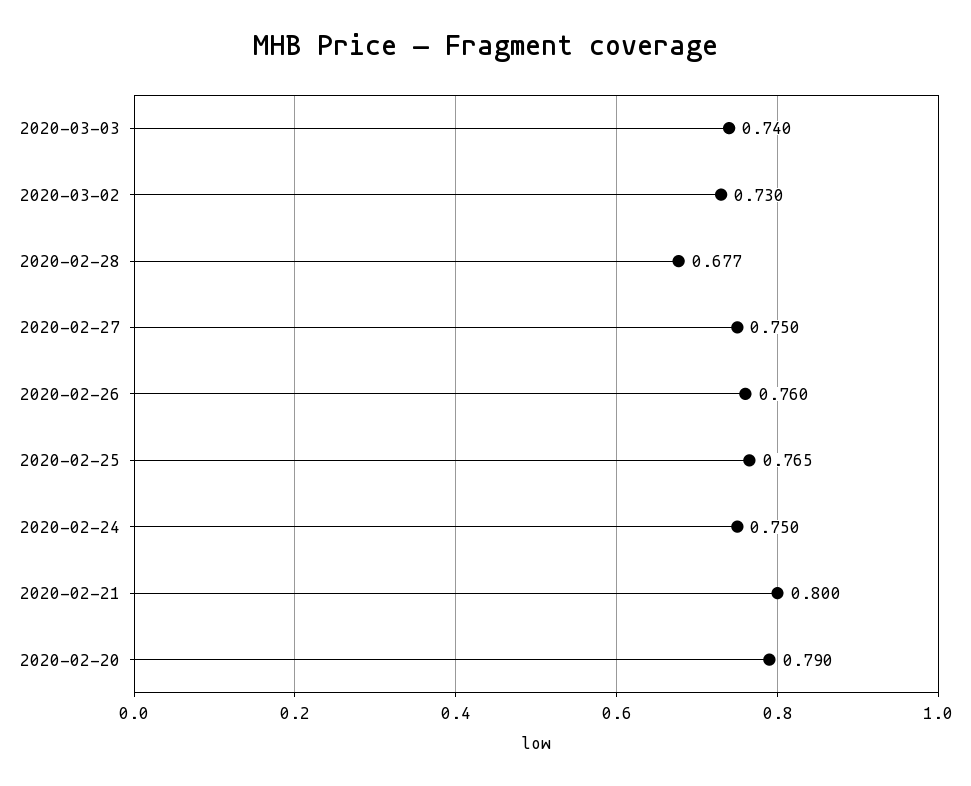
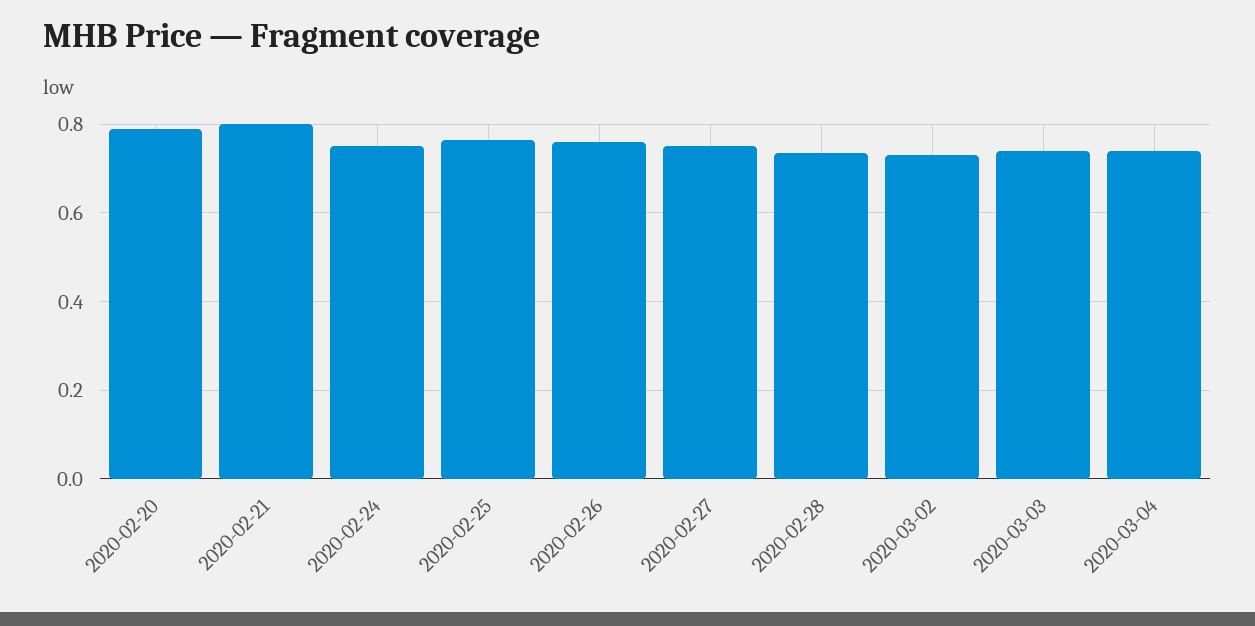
2020-02-28: 0.677 -> 0.74
2020-03-04: none -> 0.74

